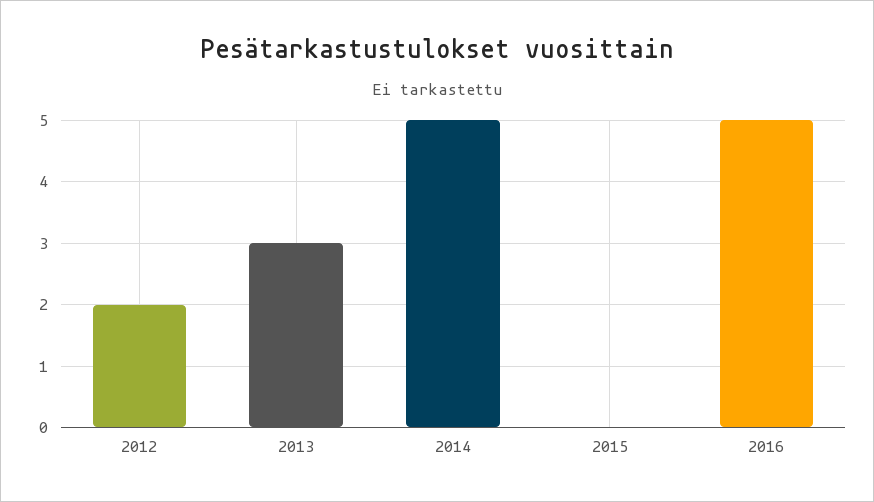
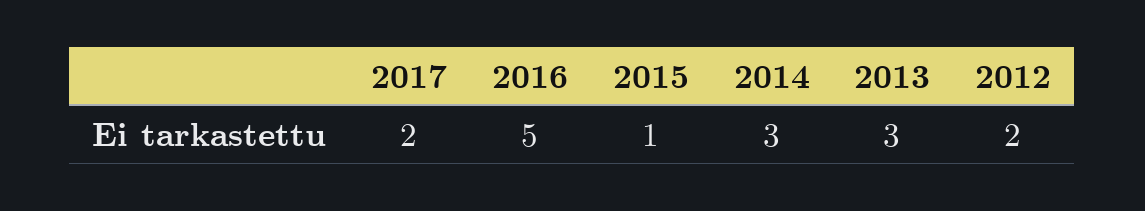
2014: 5 -> 3
2015: 0 -> 1
2017: none -> 2

